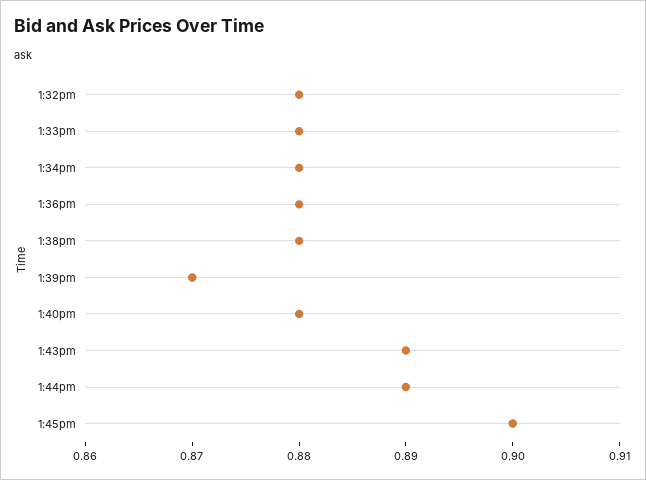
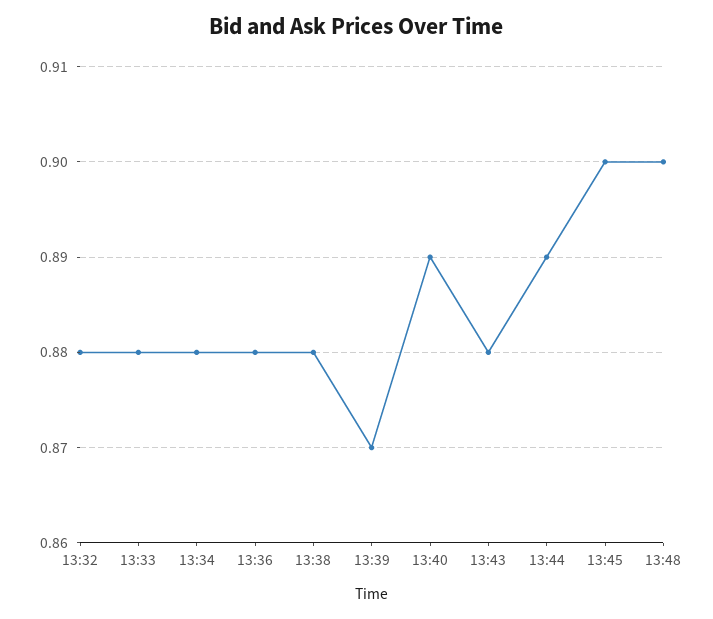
1:40pm: 0.88 -> 0.89
1:43pm: 0.89 -> 0.88
13:48: none -> 0.9

